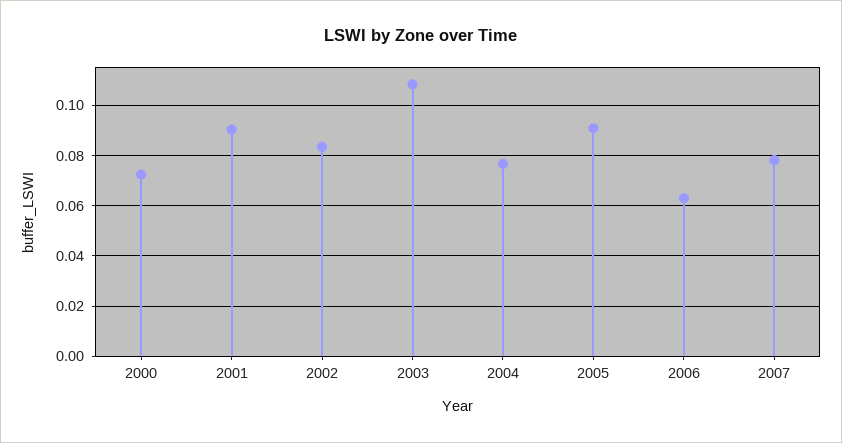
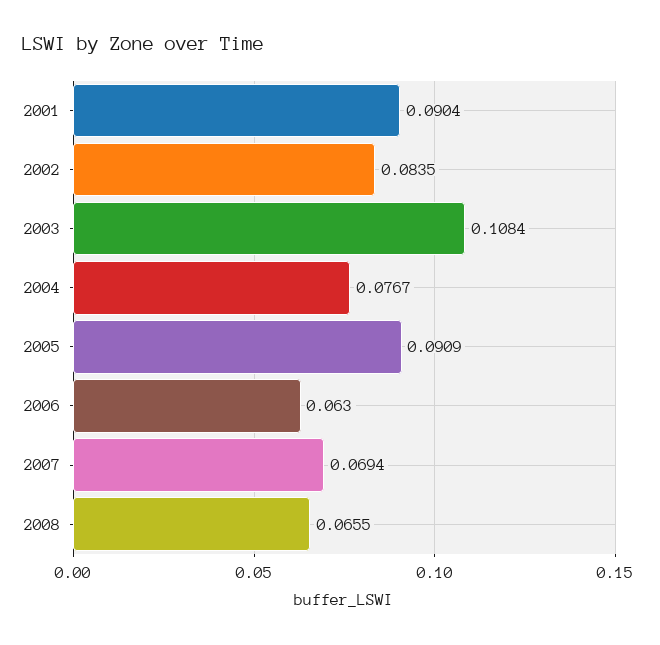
2000: 0.0725 -> none
2007: 0.0775 -> 0.0694
2008: none -> 0.0655

